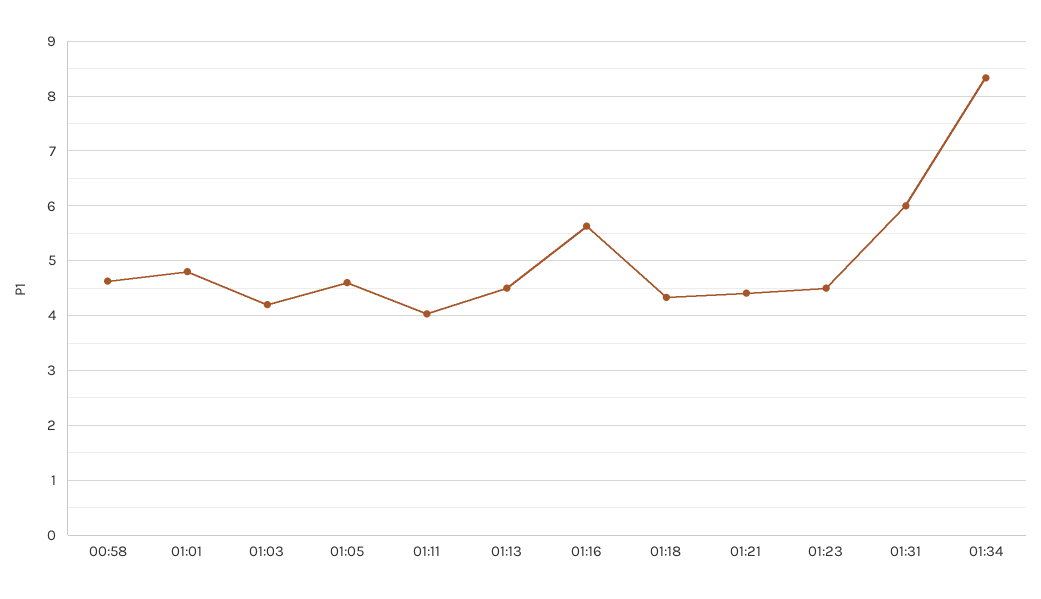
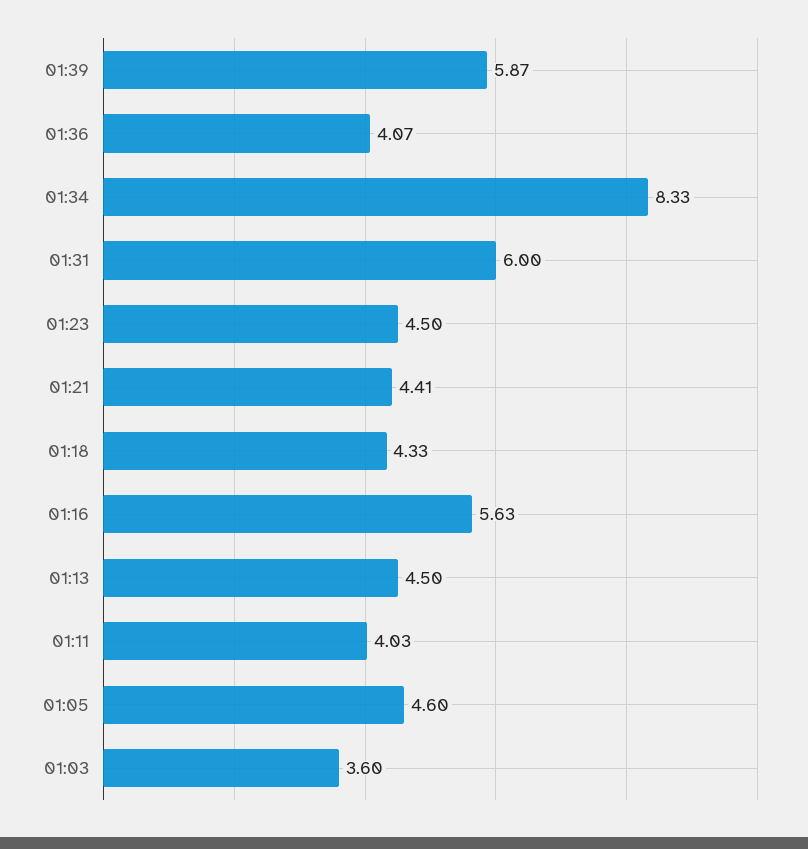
00:58: 4.6 -> none
01:01: 4.8 -> none
01:03: 4.2 -> 3.6
01:39: none -> 5.87
01:36: none -> 4.07

